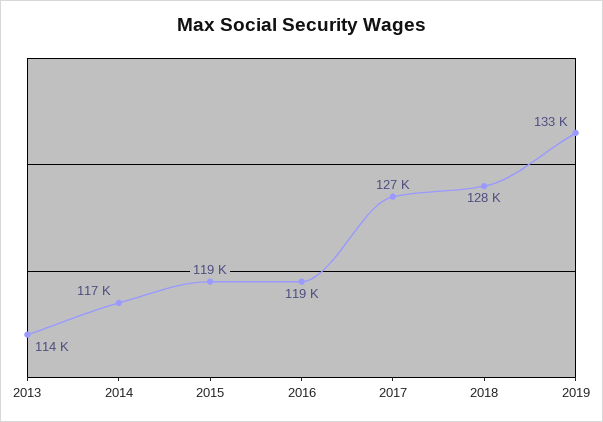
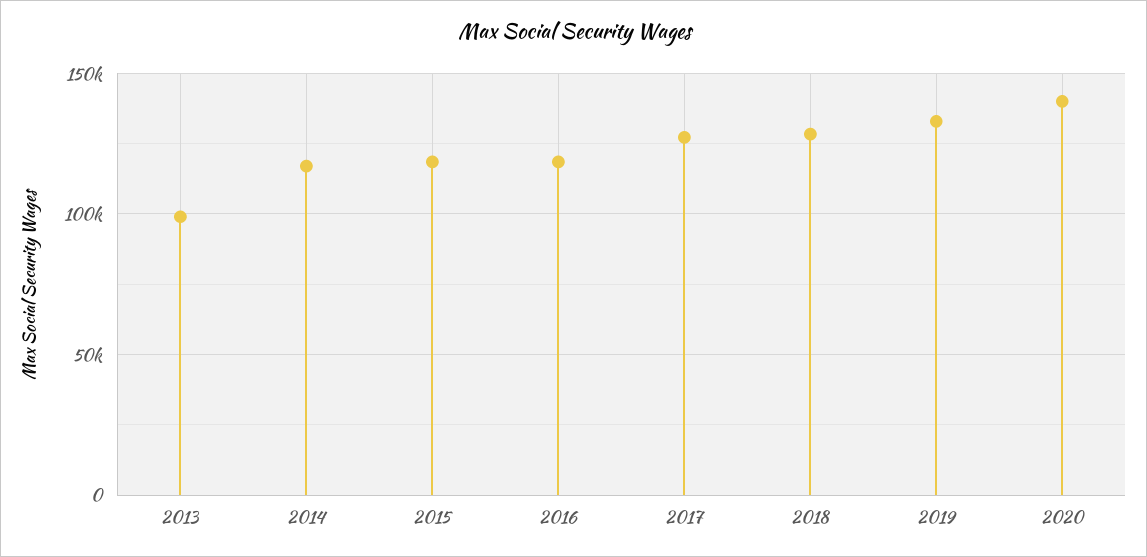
2013: 114000 -> 100000
2020: none -> 140000

